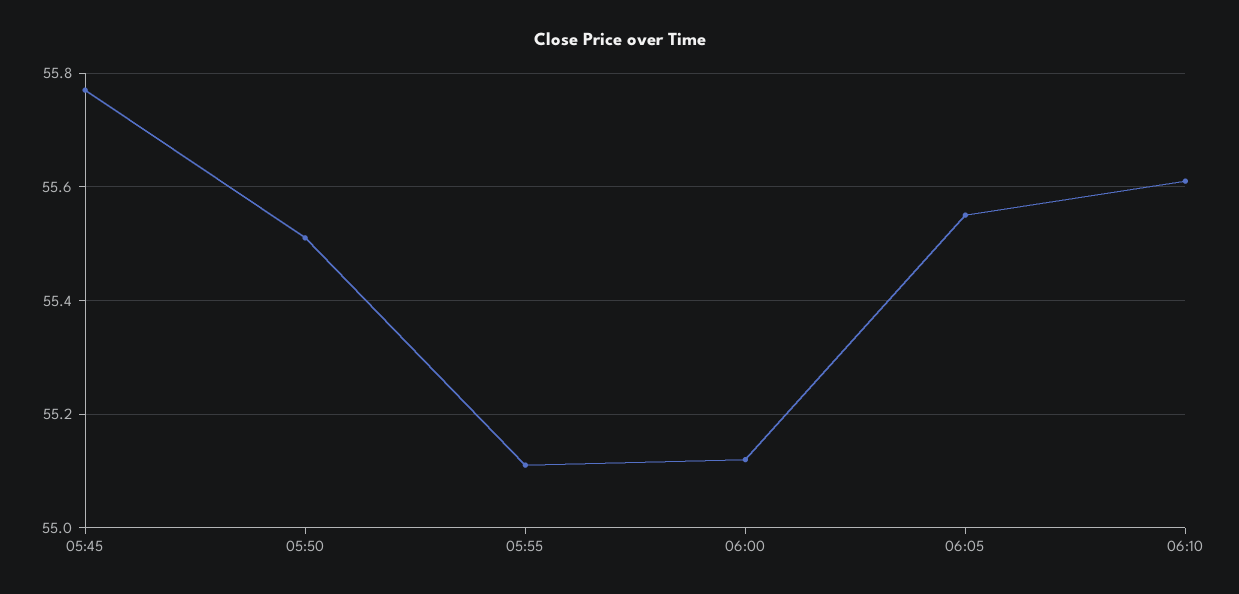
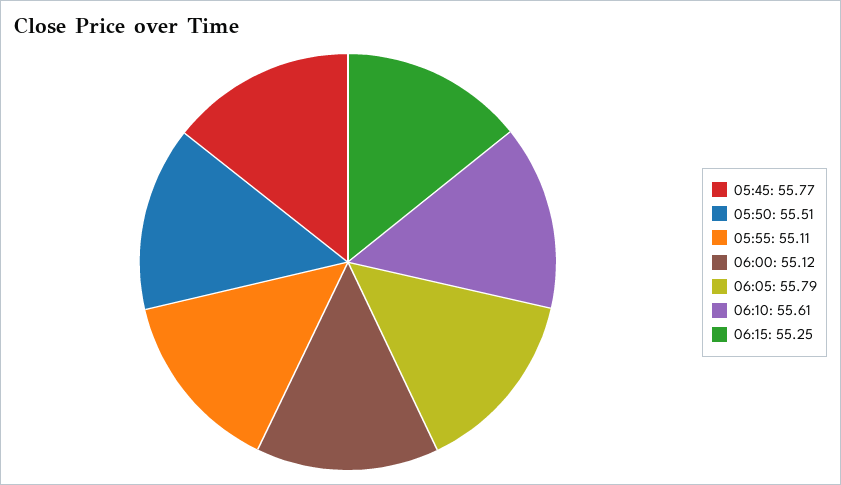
06:05: 55.55 -> 55.79
06:15: none -> 55.25

